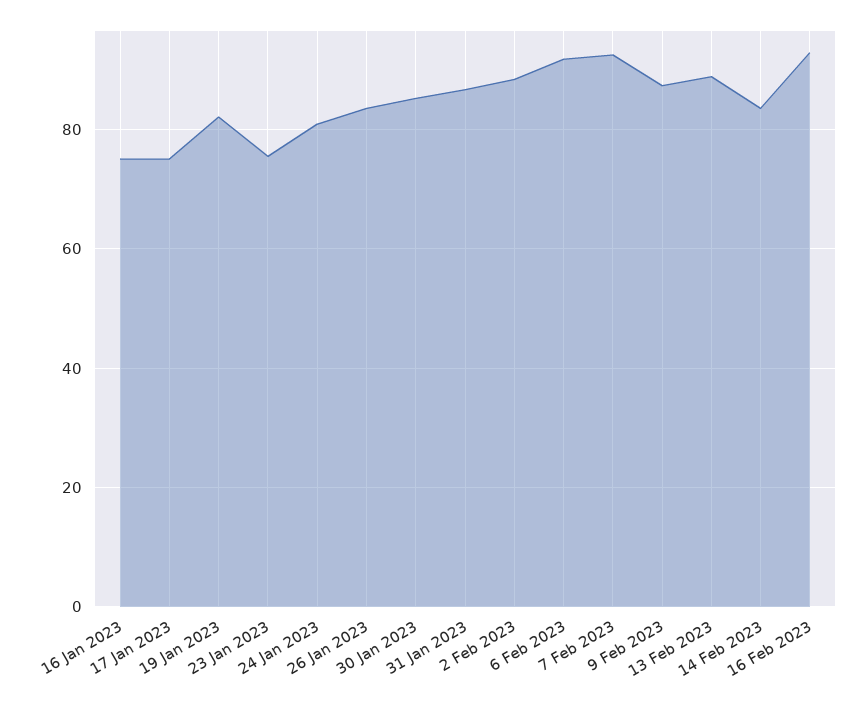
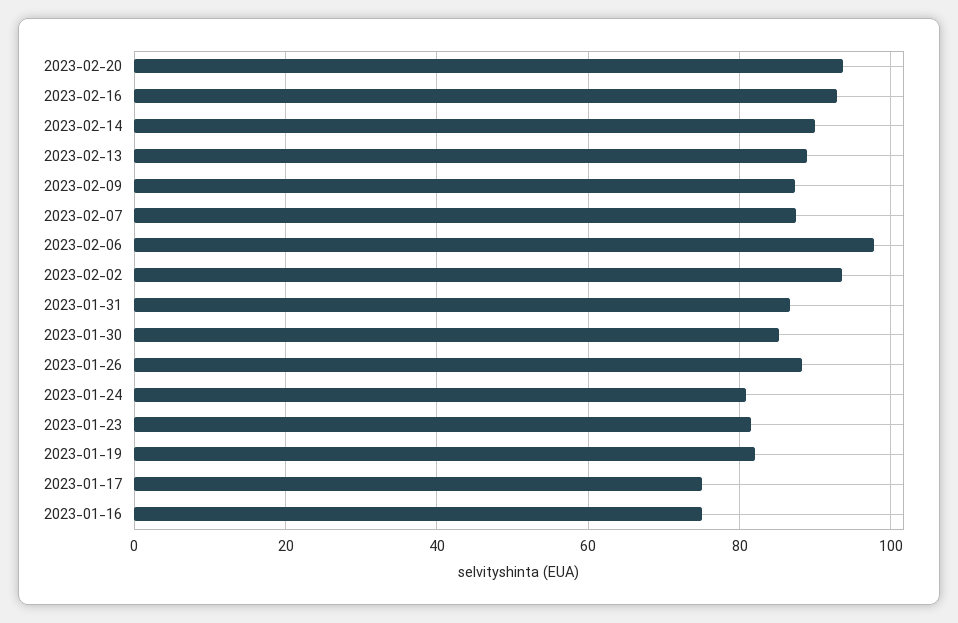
23 Jan 2023: 76 -> 82
26 Jan 2023: 84 -> 88
2 Feb 2023: 88 -> 94
6 Feb 2023: 92 -> 98
7 Feb 2023: 92 -> 88
14 Feb 2023: 84 -> 90
2023-02-20: none -> 94

